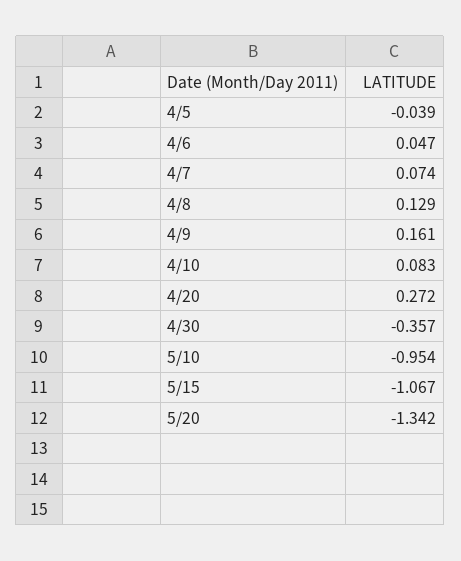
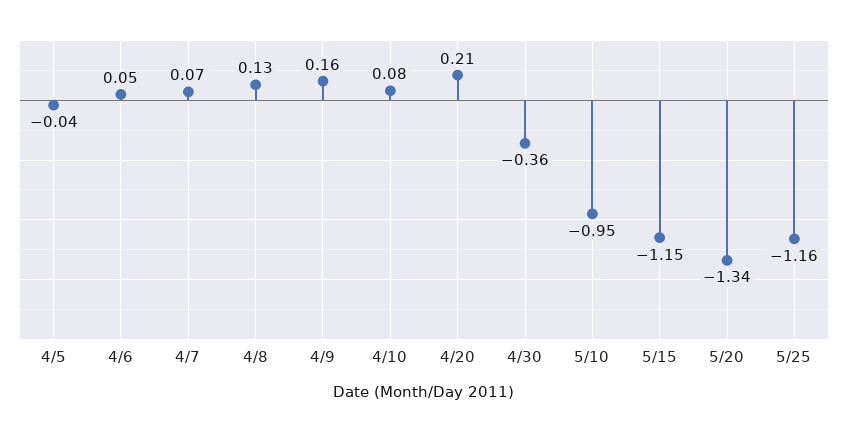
4/20: 0.272 -> 0.21
5/15: -1.067 -> -1.15
5/25: none -> -1.16

